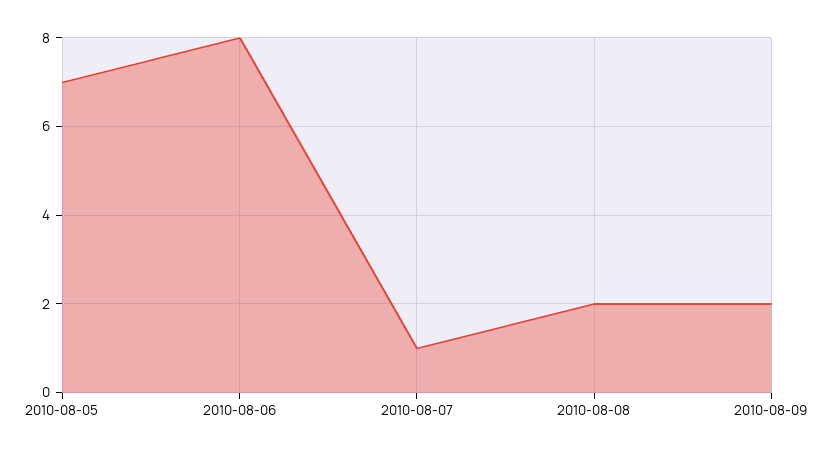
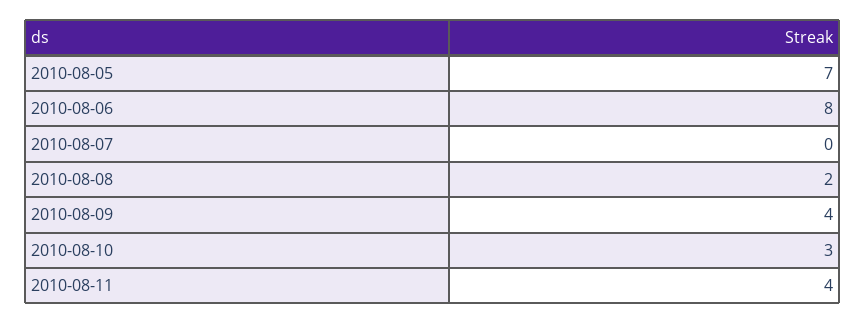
2010-08-07: 1 -> 0
2010-08-09: 2 -> 4
2010-08-10: none -> 3
2010-08-11: none -> 4

